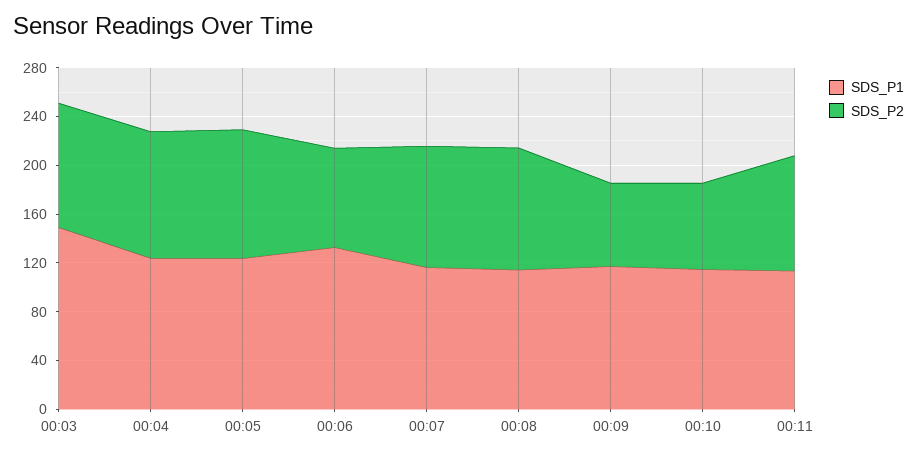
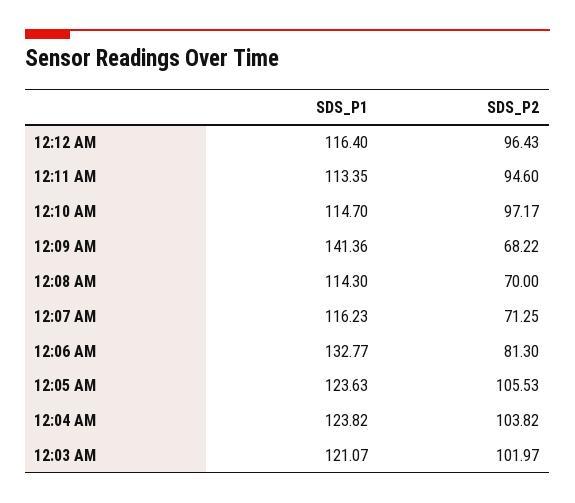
SDS_P1, 00:03: 150 -> 121.07
SDS_P2, 00:07: 100 -> 71.25
SDS_P2, 00:08: 100 -> 70
SDS_P1, 00:09: 120 -> 141.36
SDS_P2, 00:10: 70 -> 97.17
SDS_P1, 12:12 AM: none -> 116.4
SDS_P2, 12:12 AM: none -> 96.43

